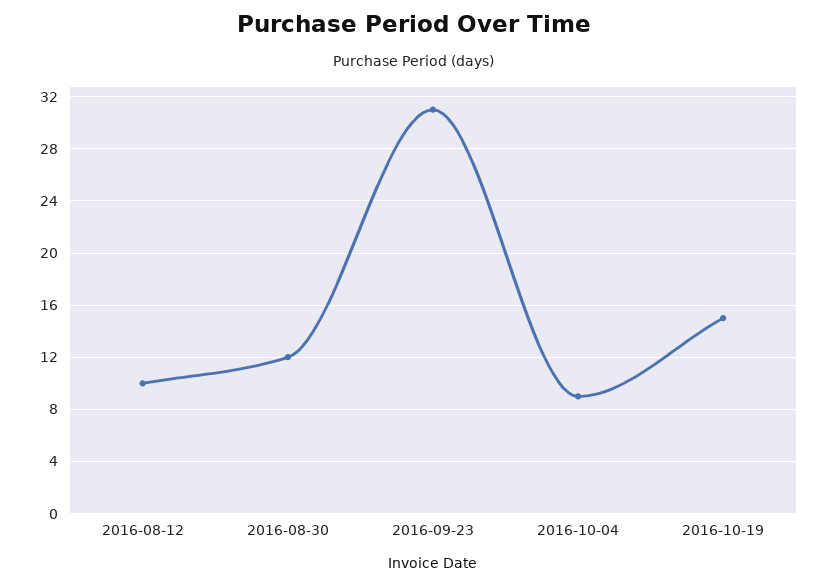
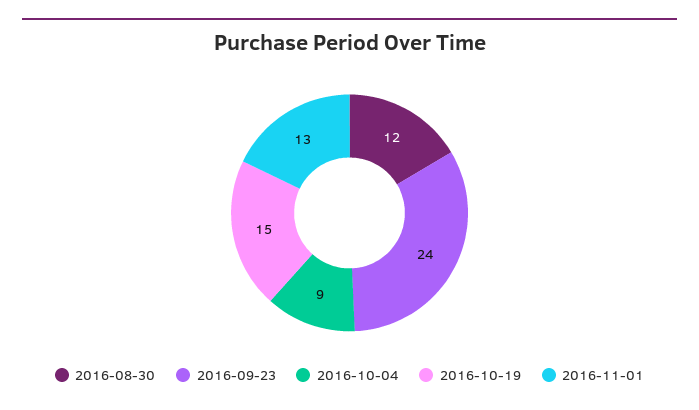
2016-08-12: 10 -> none
2016-09-23: 31 -> 24
2016-11-01: none -> 13

